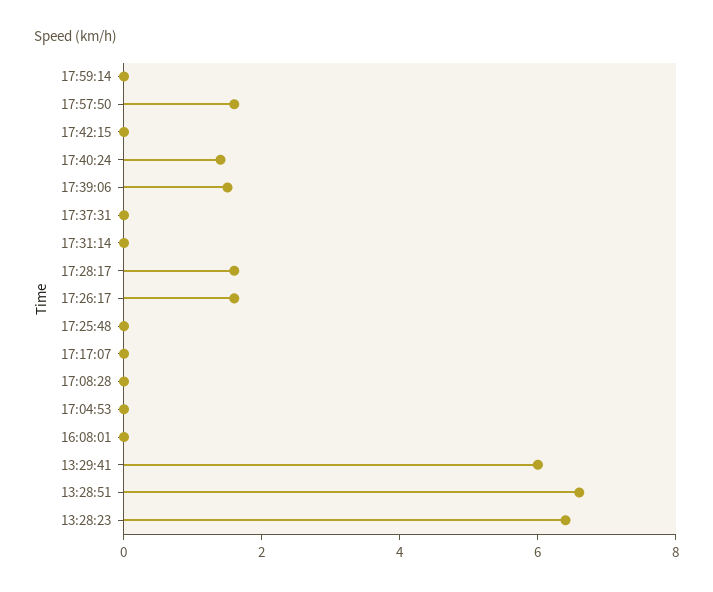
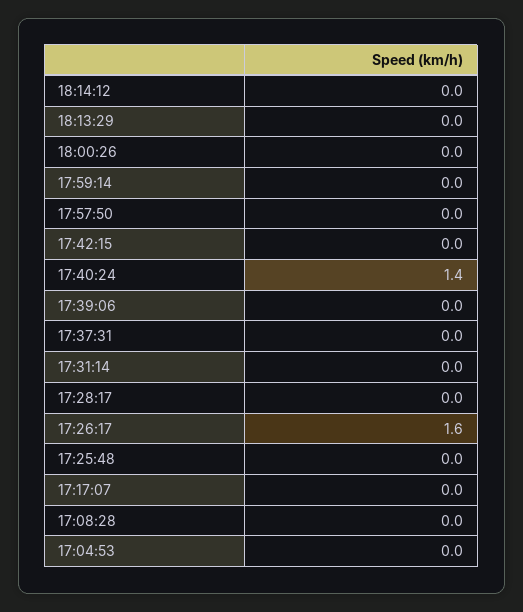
17:57:50: 1.5 -> 0
17:39:06: 1.5 -> 0
17:28:17: 1.5 -> 0
16:08:01: 0 -> none
13:29:41: 6 -> none
13:28:51: 6.5 -> none
13:28:23: 6.5 -> none
18:14:12: none -> 0
18:13:29: none -> 0
18:00:26: none -> 0

